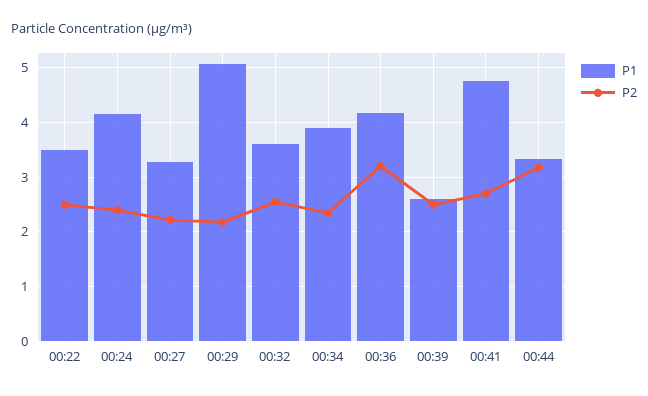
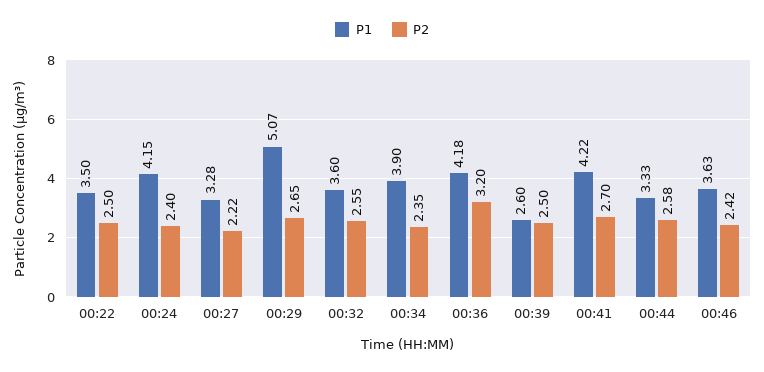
P2, 00:29: 2.2 -> 2.65
P1, 00:41: 4.8 -> 4.22
P2, 00:44: 3.2 -> 2.58
P1, 00:46: none -> 3.63
P2, 00:46: none -> 2.42

